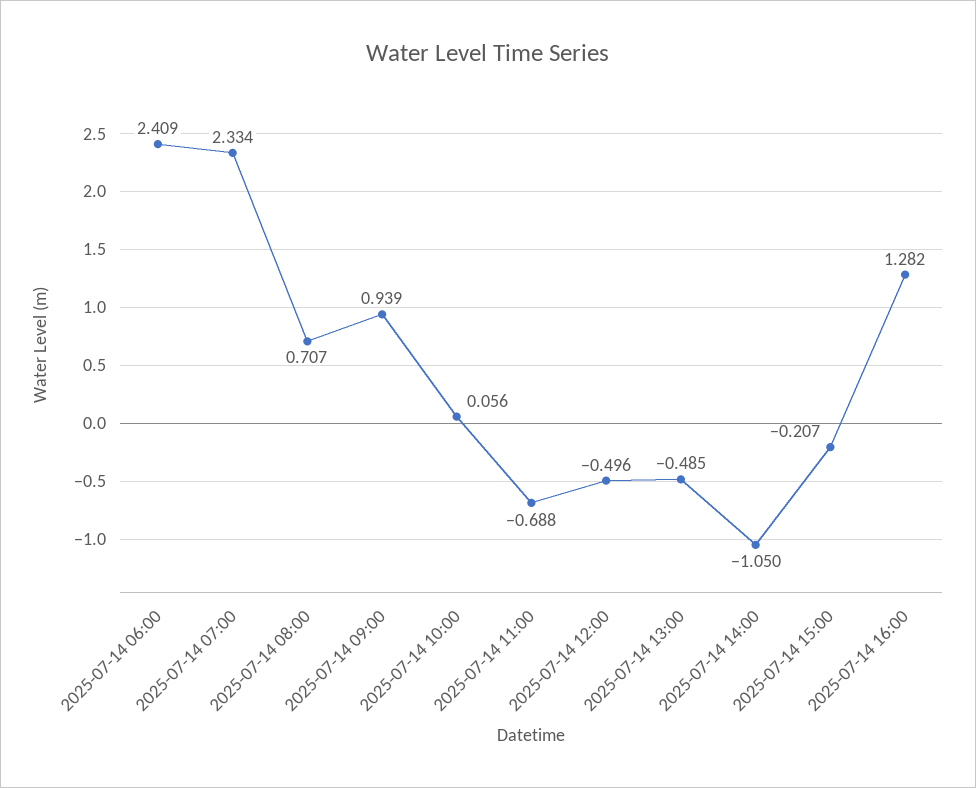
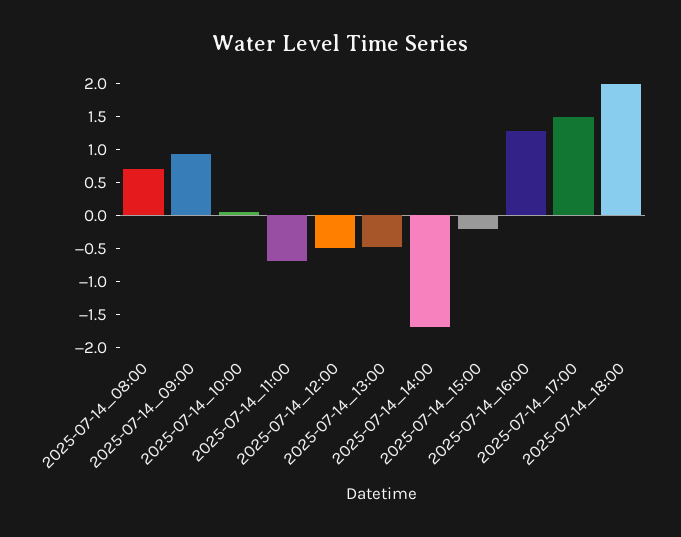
2025-07-14 06:00: 2.409 -> none
2025-07-14 07:00: 2.334 -> none
2025-07-14 14:00: -1.05 -> -1.75
2025-07-14_17:00: none -> 1.5
2025-07-14_18:00: none -> 2

